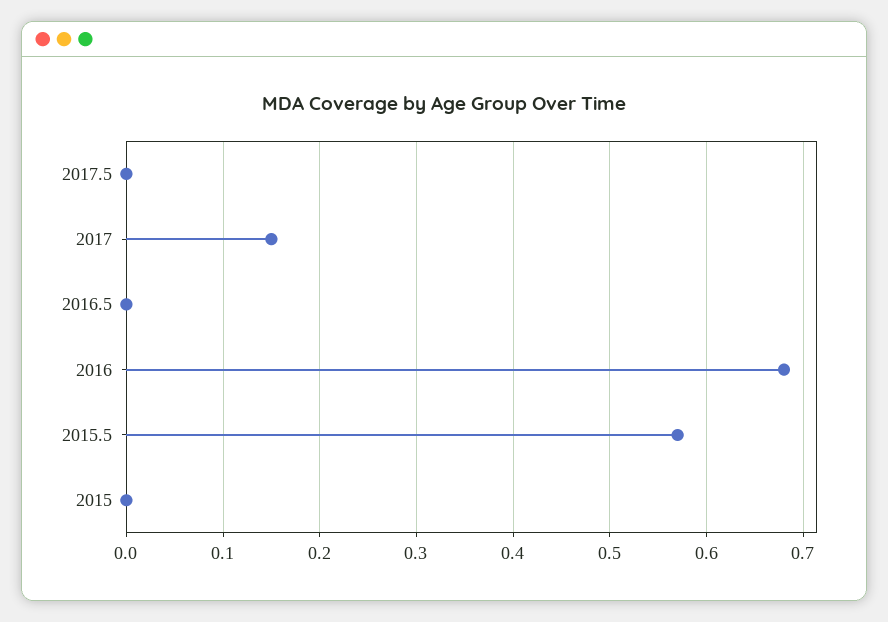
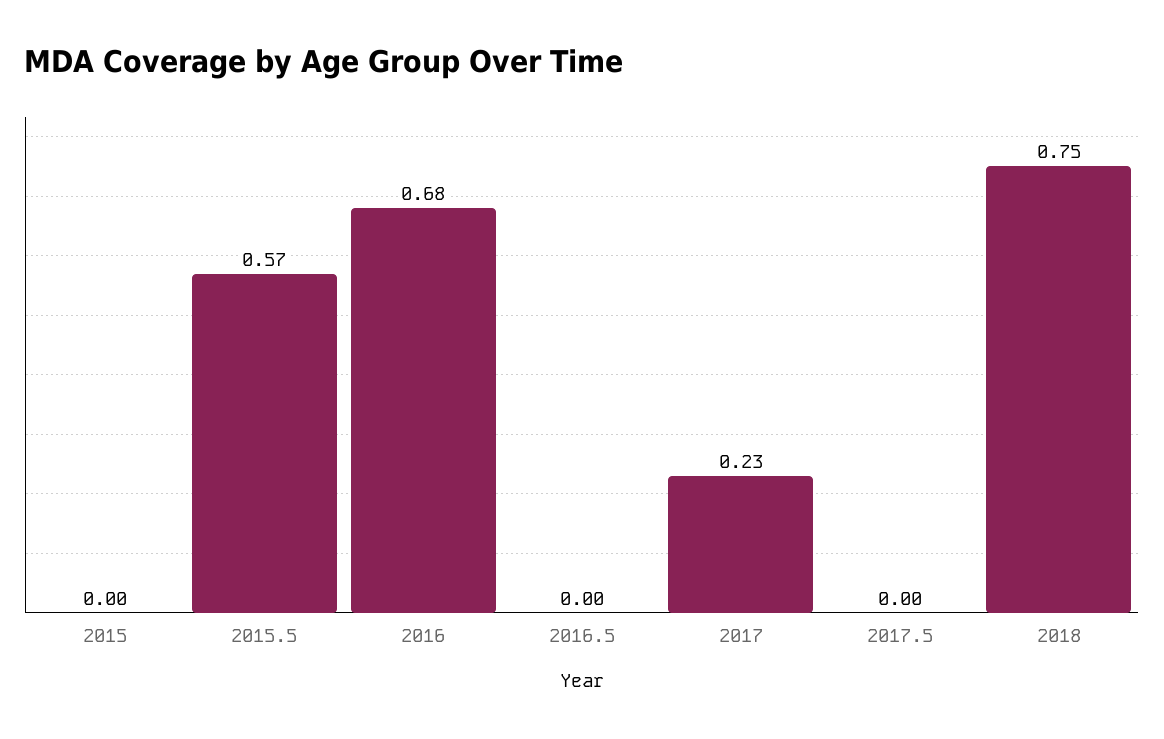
2017: 0.15 -> 0.23
2018: none -> 0.75

